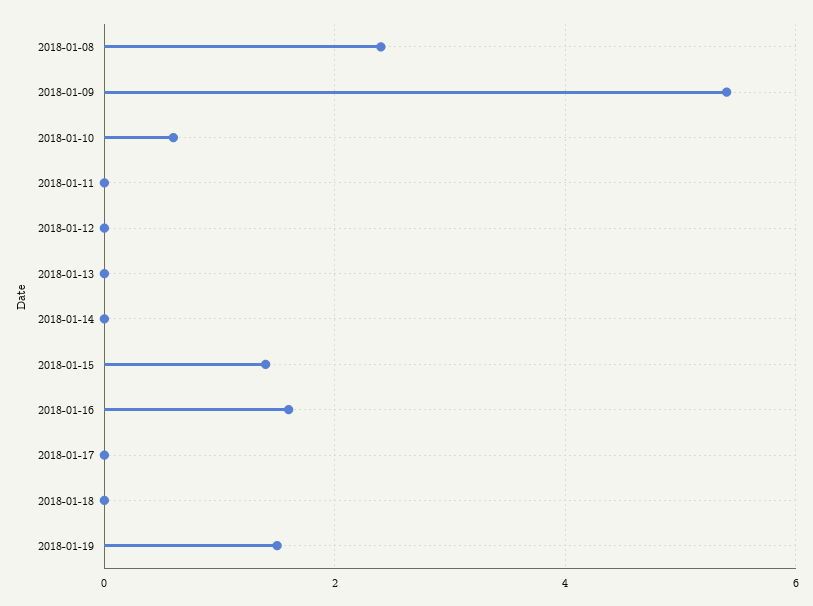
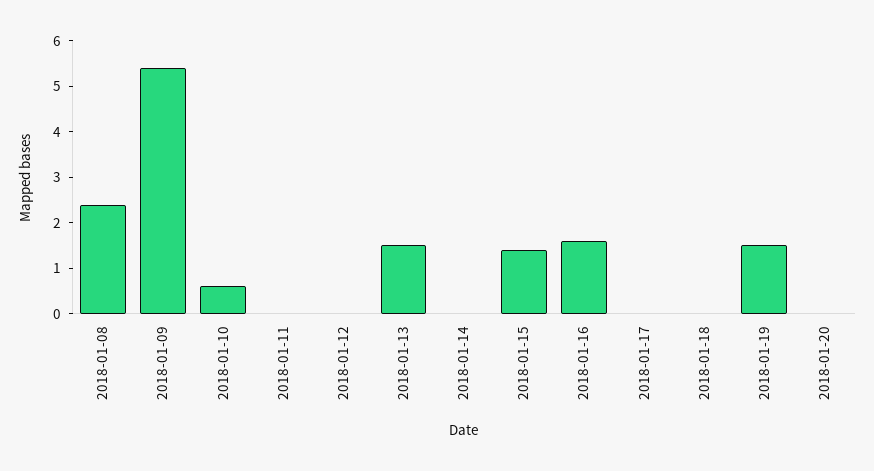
2018-01-13: 0 -> 1.5
2018-01-20: none -> 0

